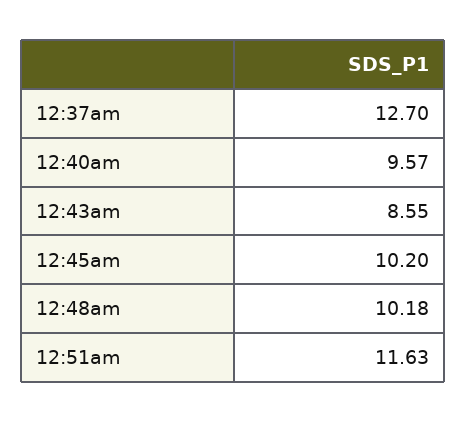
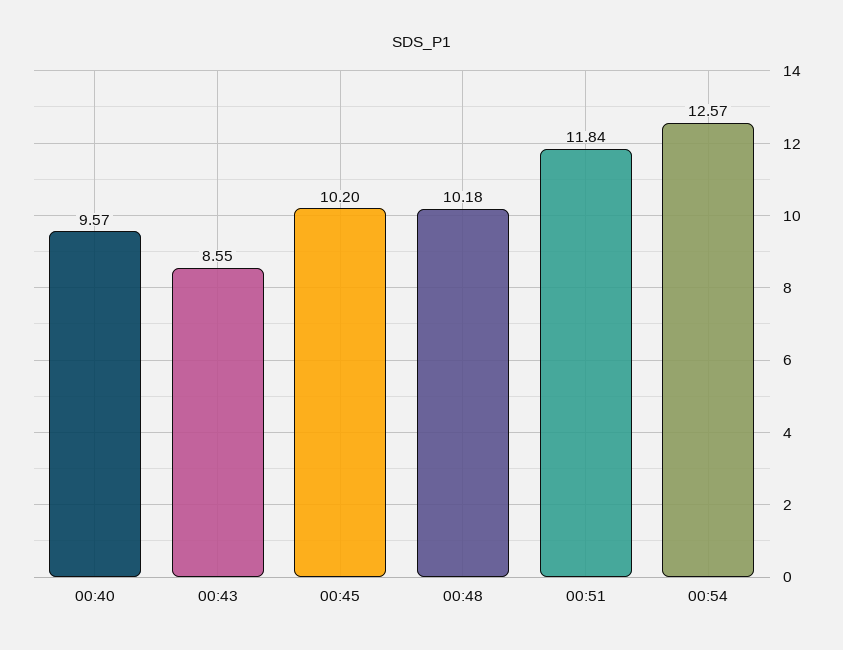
12:37am: 12.7 -> none
12:51am: 11.63 -> 11.84
00:54: none -> 12.57

